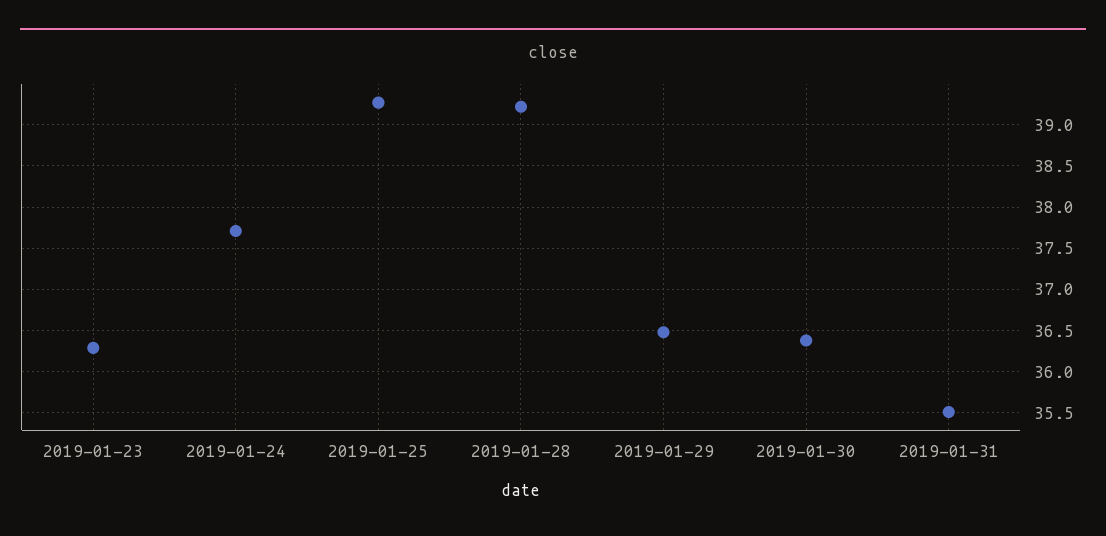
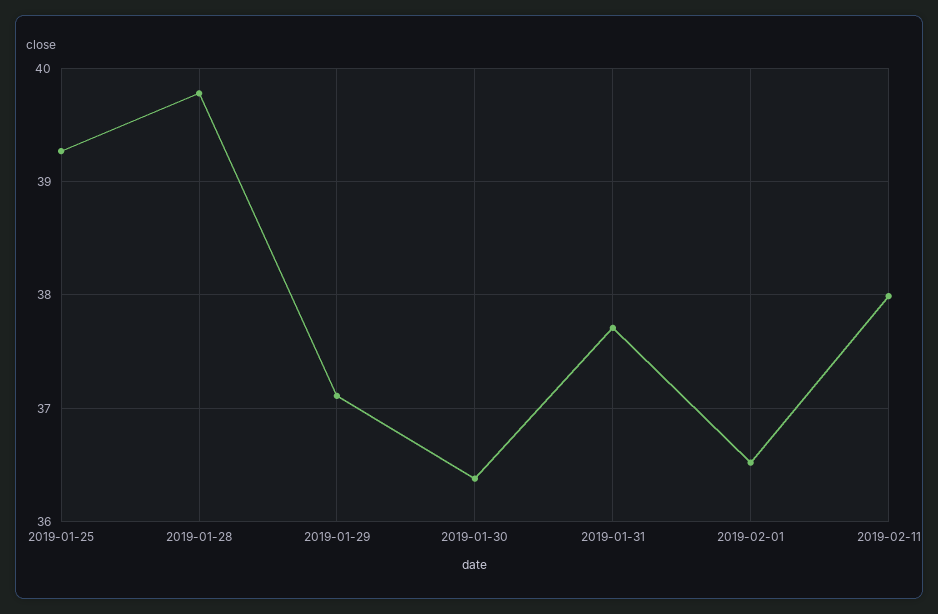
2019-01-23: 36.3 -> none
2019-01-24: 37.7 -> none
2019-01-28: 39.2 -> 39.8
2019-01-29: 36.5 -> 37.1
2019-01-31: 35.5 -> 37.7
2019-02-01: none -> 36.5
2019-02-11: none -> 38

